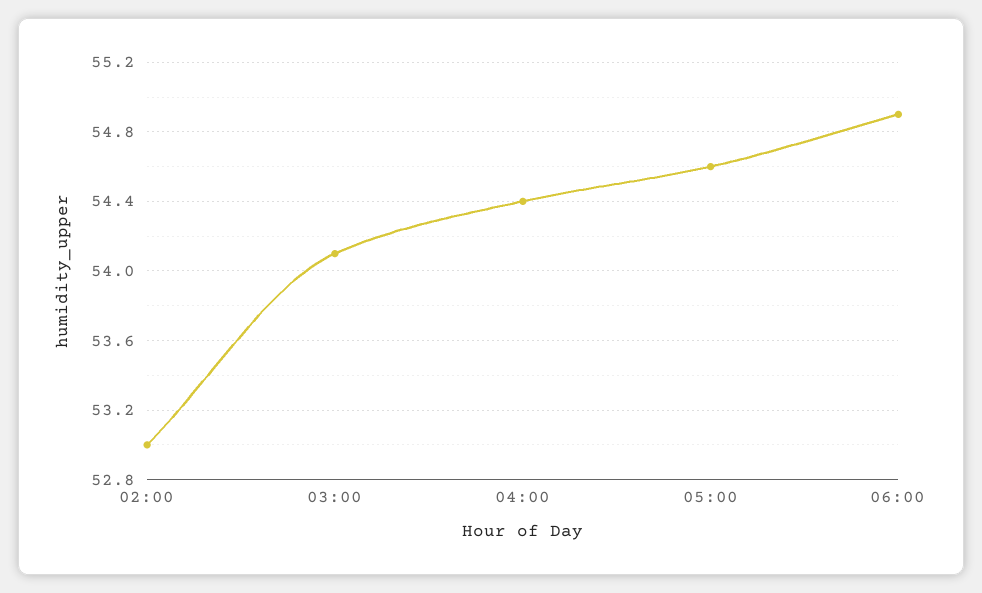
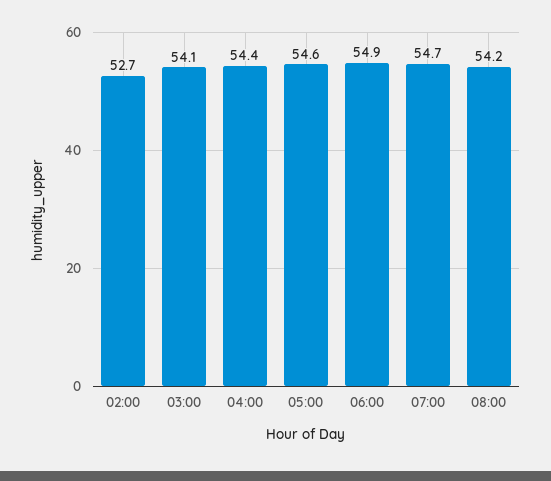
02:00: 53 -> 52.7
07:00: none -> 54.7
08:00: none -> 54.2

